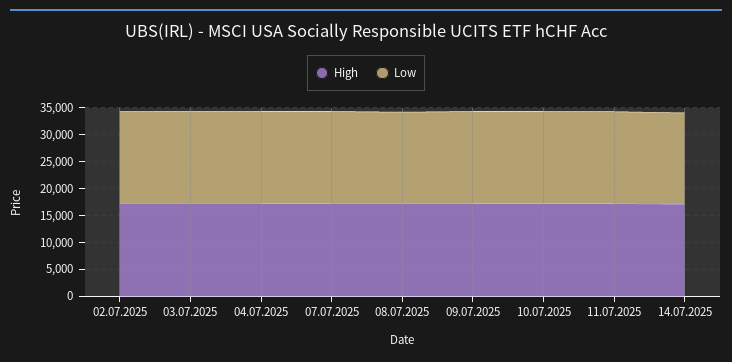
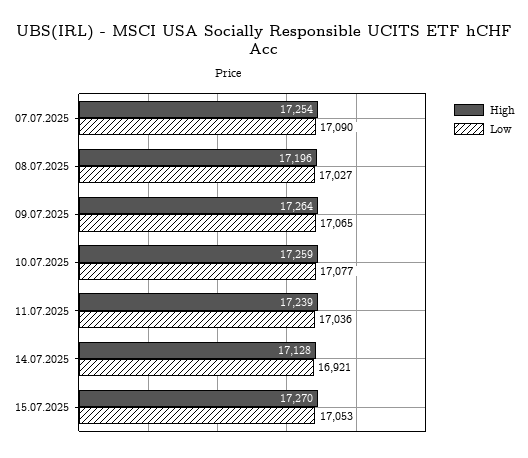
High, 02.07.2025: 17500 -> none
Low, 02.07.2025: 17500 -> none
High, 03.07.2025: 17500 -> none
Low, 03.07.2025: 17500 -> none
High, 04.07.2025: 17500 -> none
Low, 04.07.2025: 17500 -> none
High, 15.07.2025: none -> 17270
Low, 15.07.2025: none -> 17053

